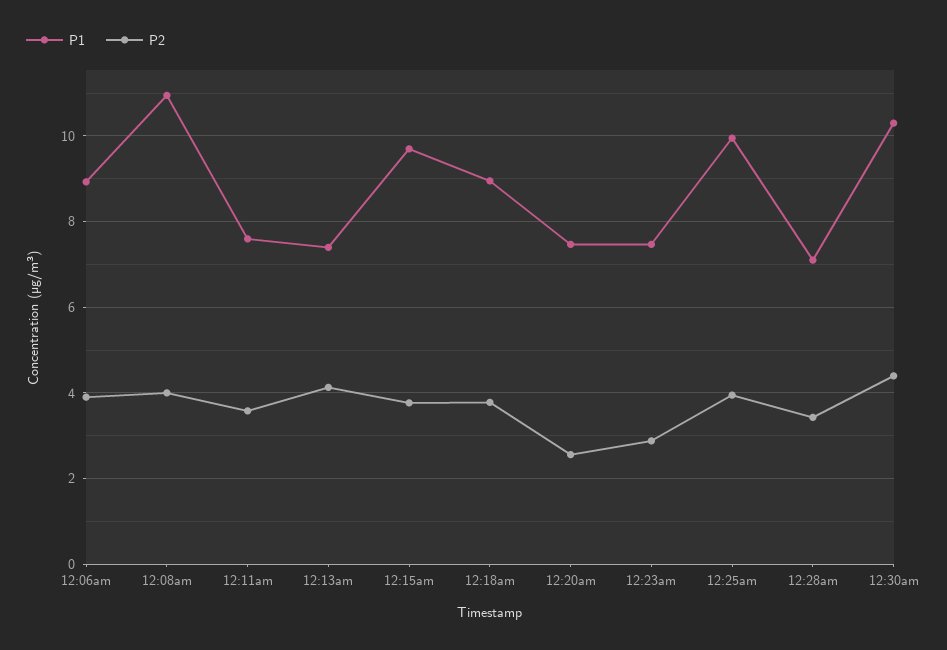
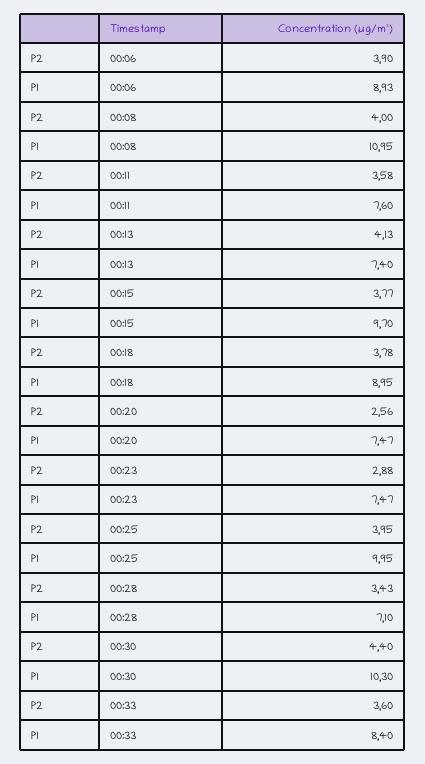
P2, 00:33: none -> 3.6
P1, 00:33: none -> 8.4

